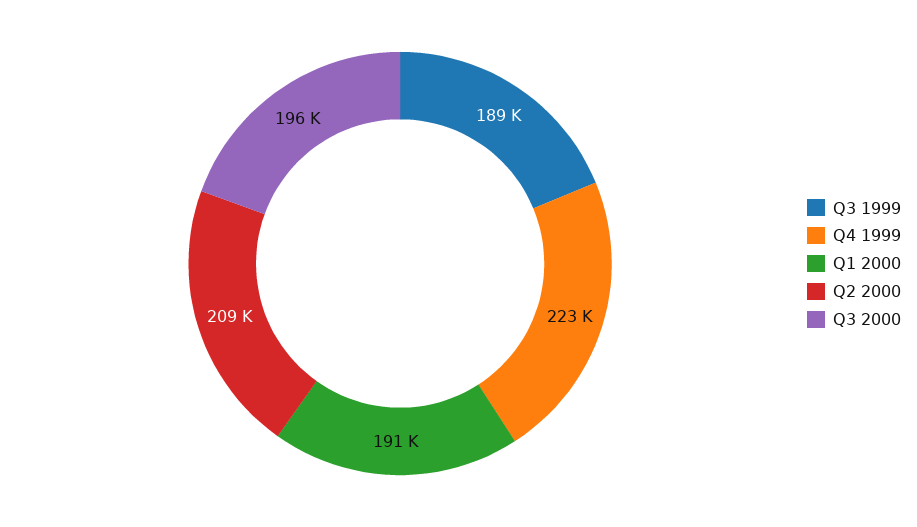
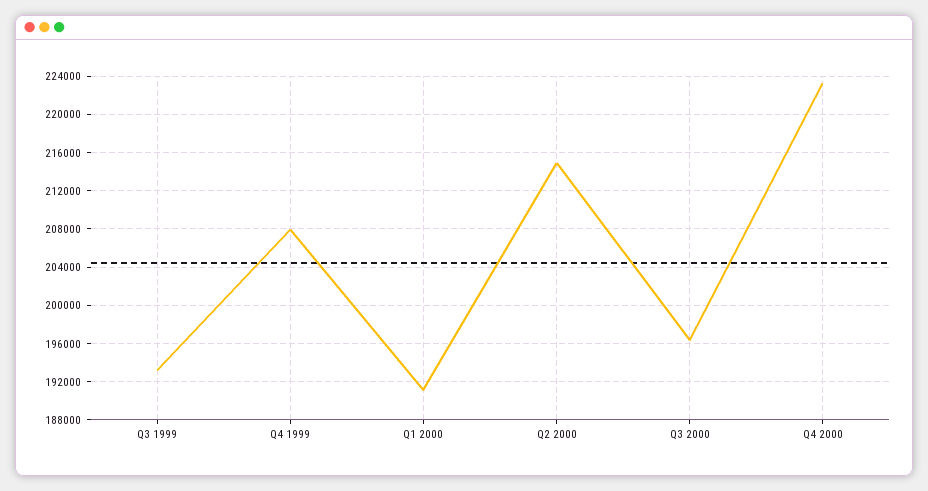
Q3 1999: 189000 -> 193000
Q4 1999: 223000 -> 208000
Q2 2000: 209000 -> 215000
Q4 2000: none -> 223000

